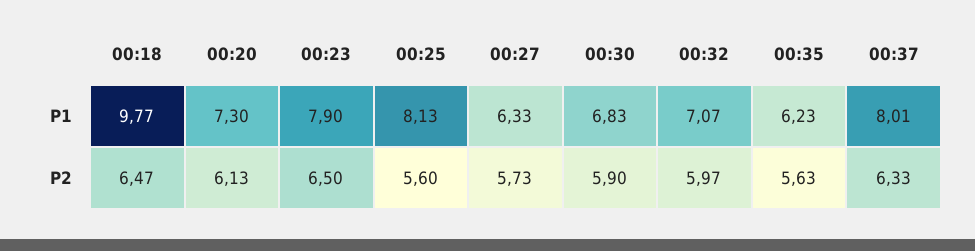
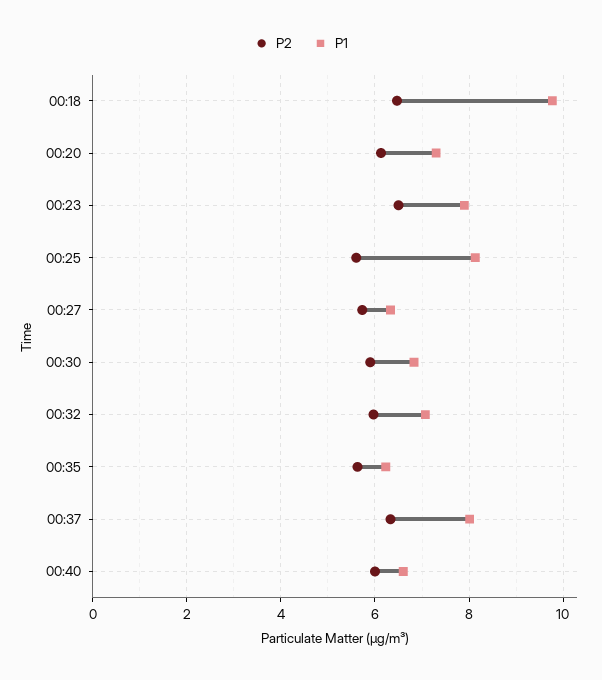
P2, 00:40: none -> 6
P1, 00:40: none -> 6.6

